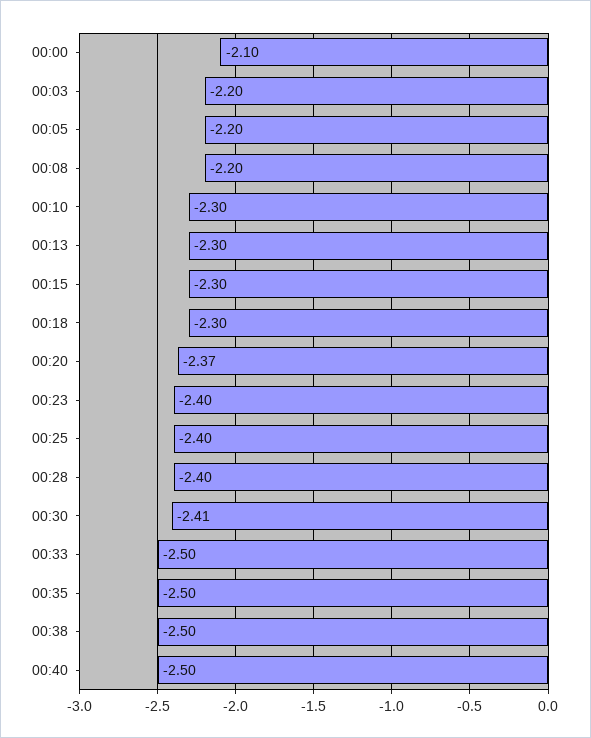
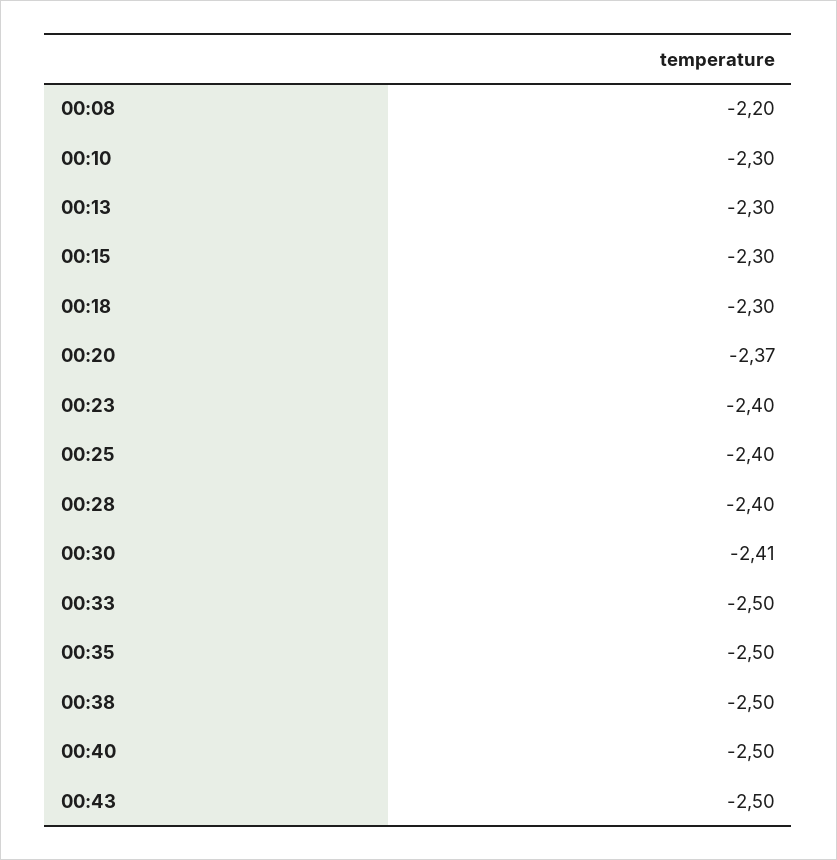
00:00: -2.1 -> none
00:03: -2.2 -> none
00:05: -2.2 -> none
00:43: none -> -2.5

